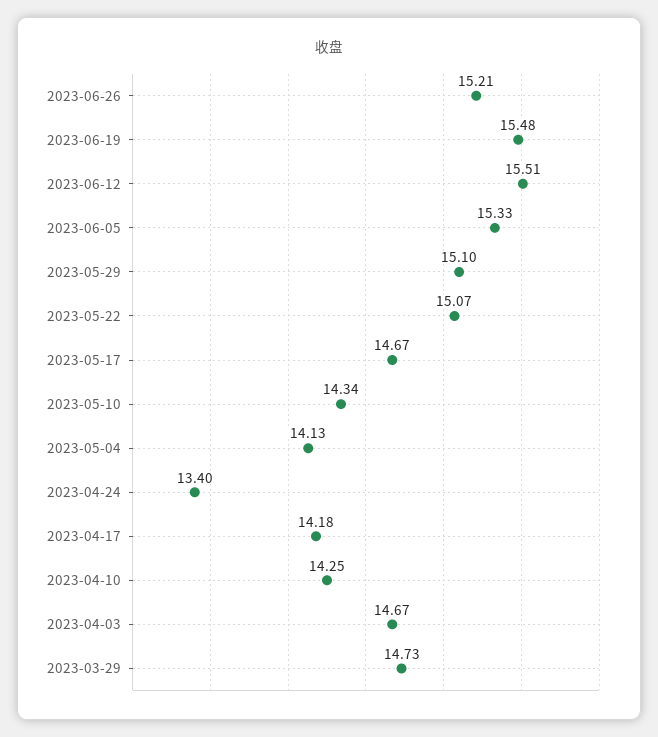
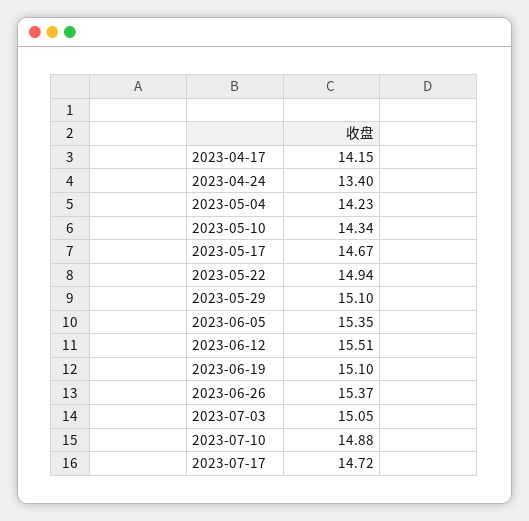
2023-06-26: 15.21 -> 15.37
2023-06-19: 15.48 -> 15.1
2023-06-05: 15.33 -> 15.35
2023-05-22: 15.07 -> 14.94
2023-05-04: 14.13 -> 14.23
2023-04-17: 14.18 -> 14.15
2023-04-10: 14.25 -> none
2023-04-03: 14.67 -> none
2023-03-29: 14.73 -> none
2023-07-03: none -> 15.05
2023-07-10: none -> 14.88
2023-07-17: none -> 14.72

